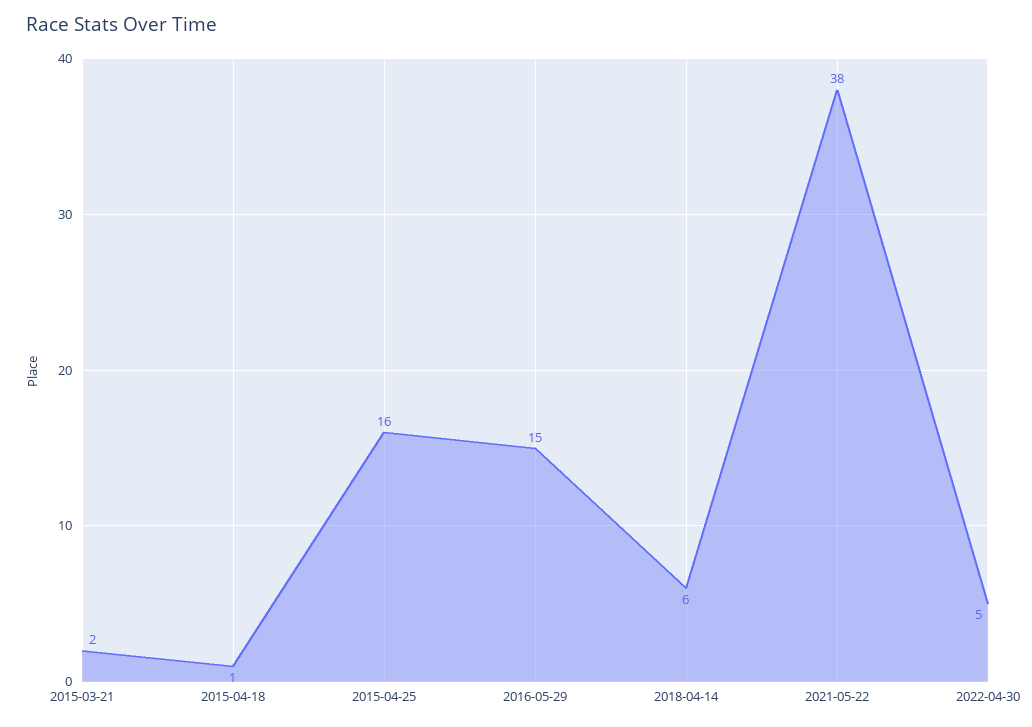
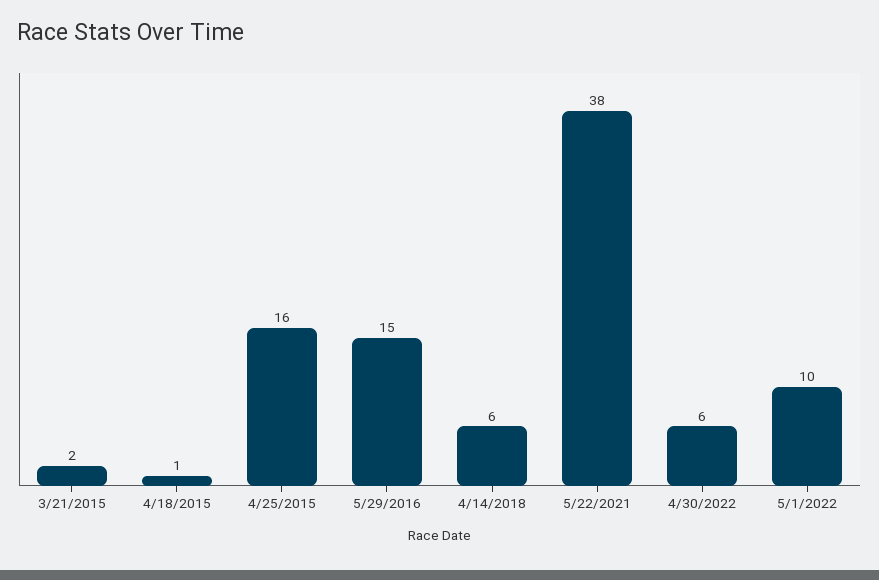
2022-04-30: 5 -> 6
5/1/2022: none -> 10

